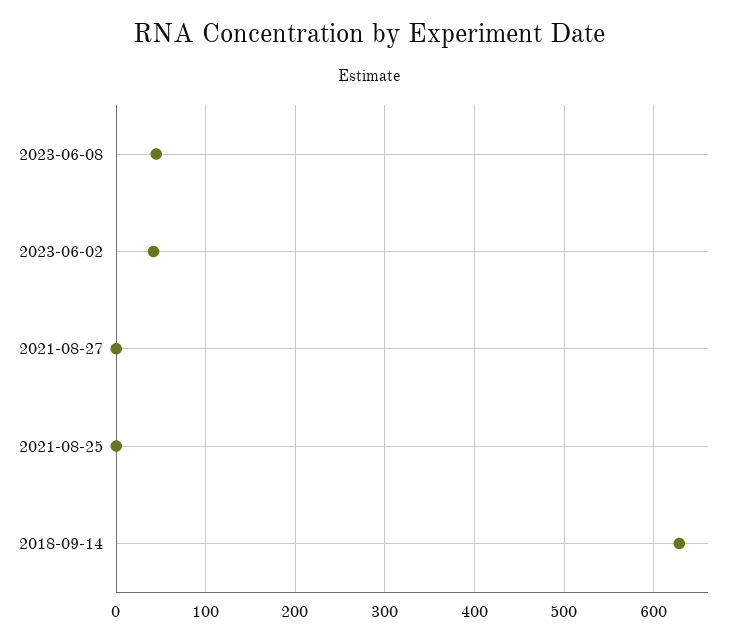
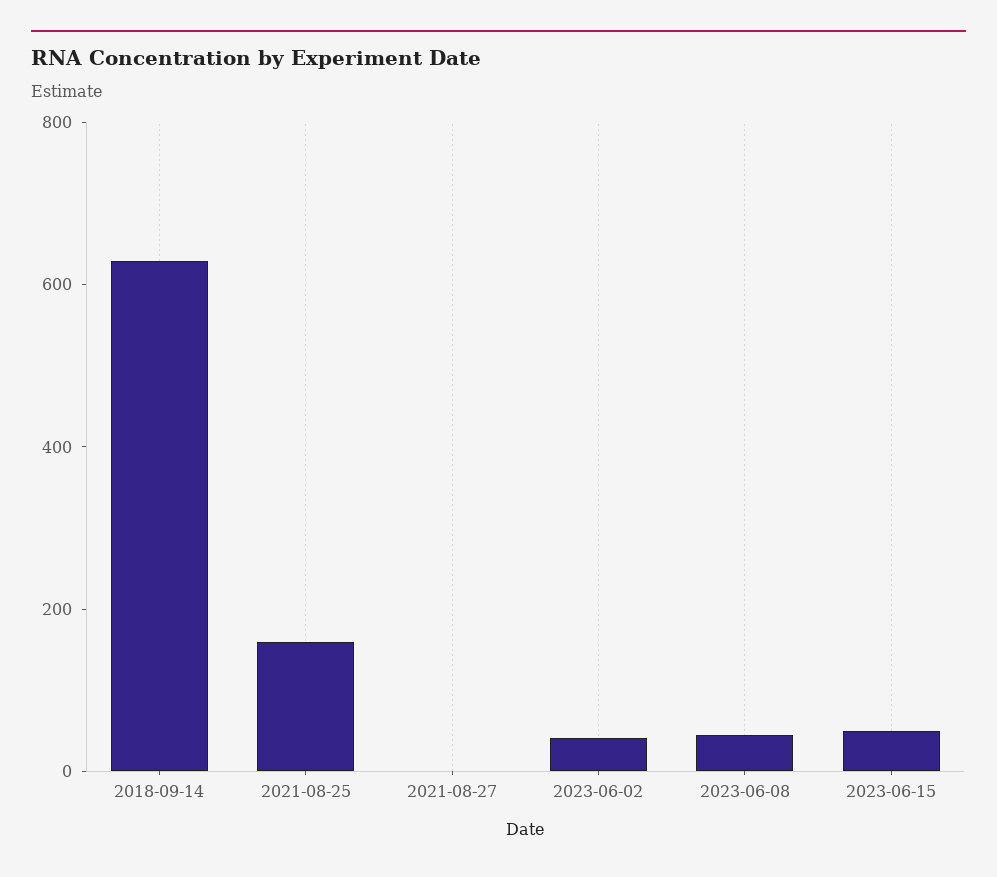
2021-08-25: 0 -> 150
2023-06-15: none -> 50

